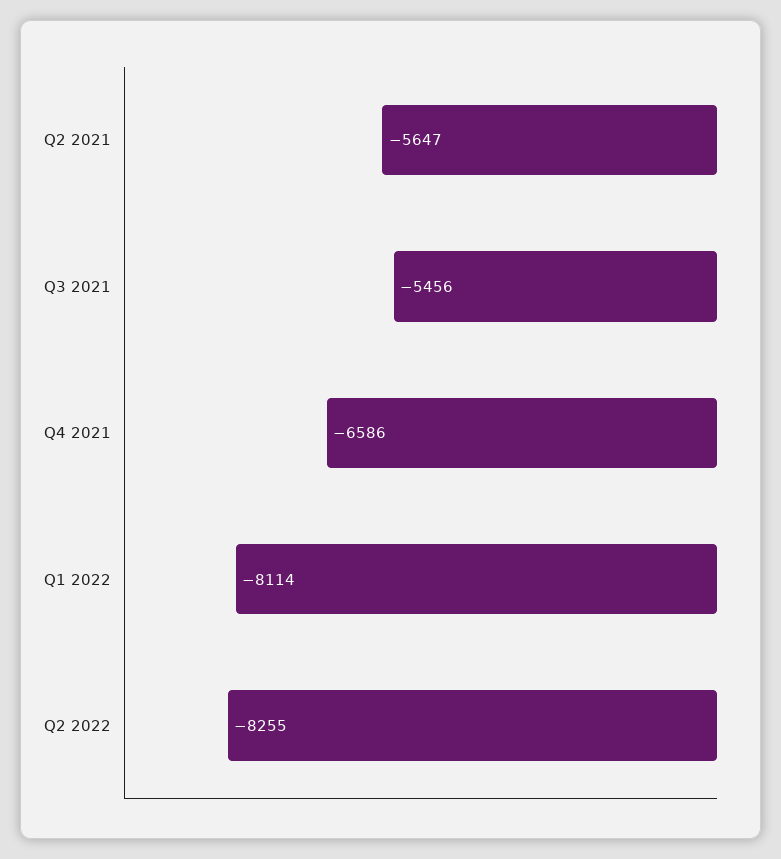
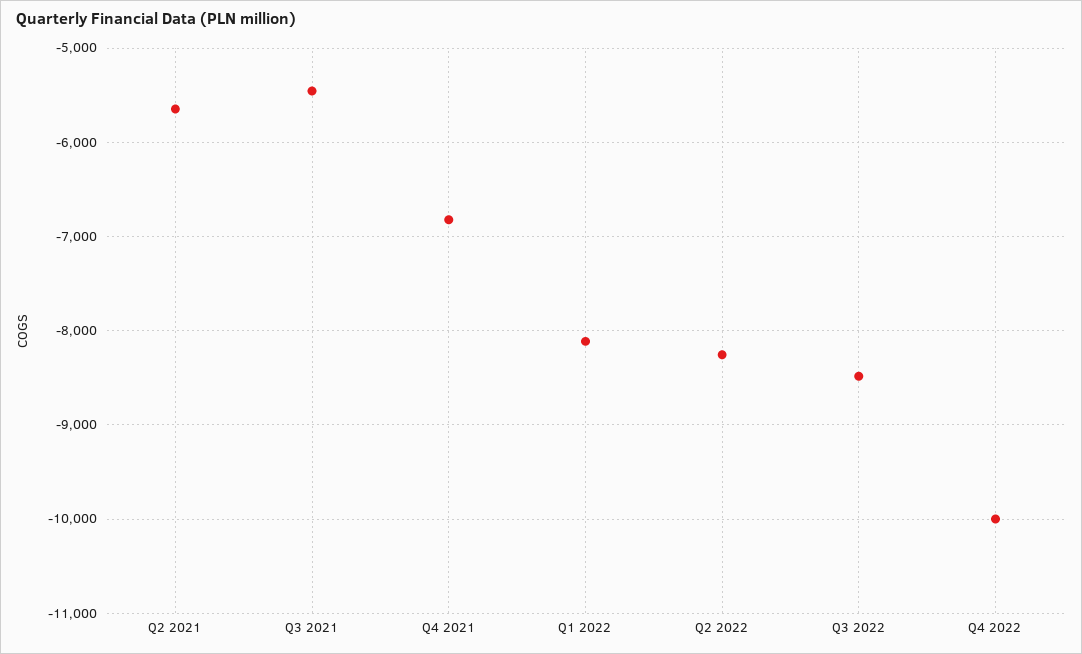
Q4 2021: -6586 -> -6800
Q3 2022: none -> -8500
Q4 2022: none -> -10000

